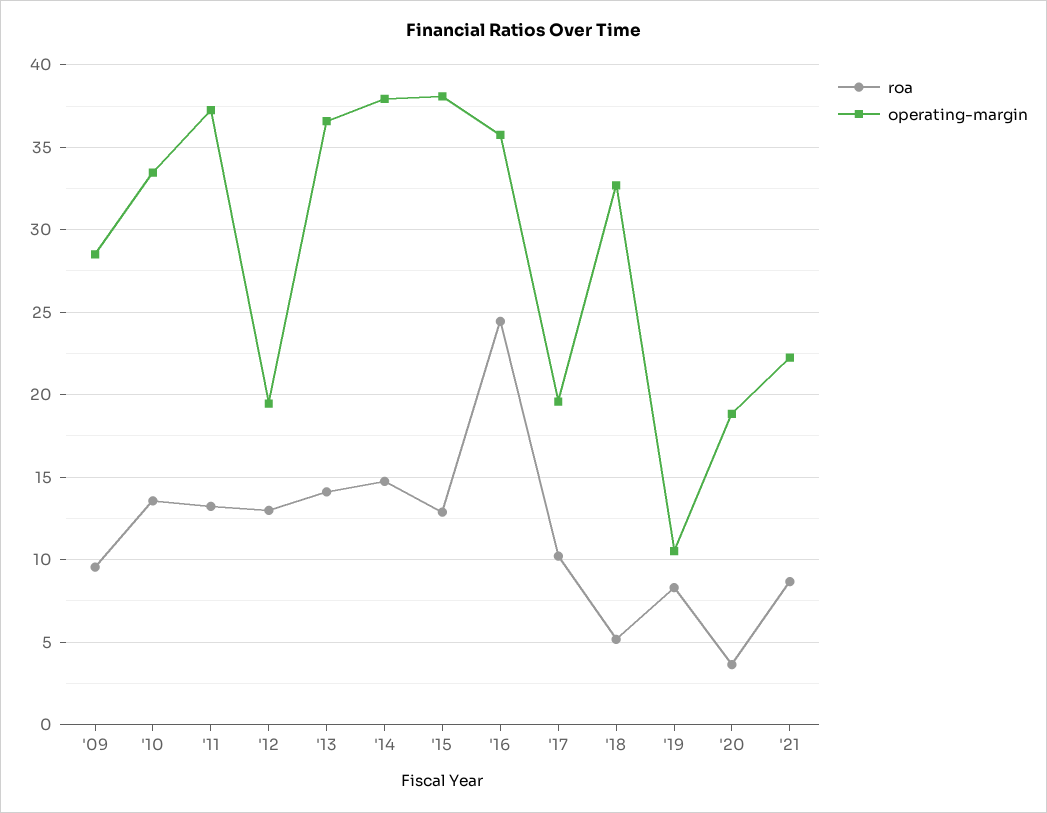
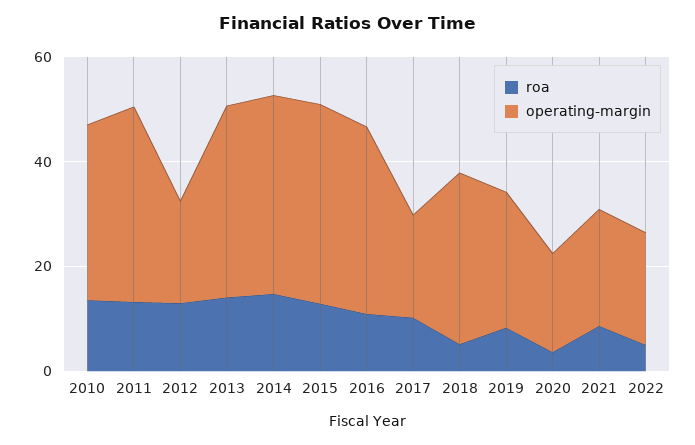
roa, '09: 9.5 -> none
operating-margin, '09: 28.5 -> none
roa, '16: 24.5 -> 10
operating-margin, '19: 10.5 -> 25
roa, 2022: none -> 5
operating-margin, 2022: none -> 20

